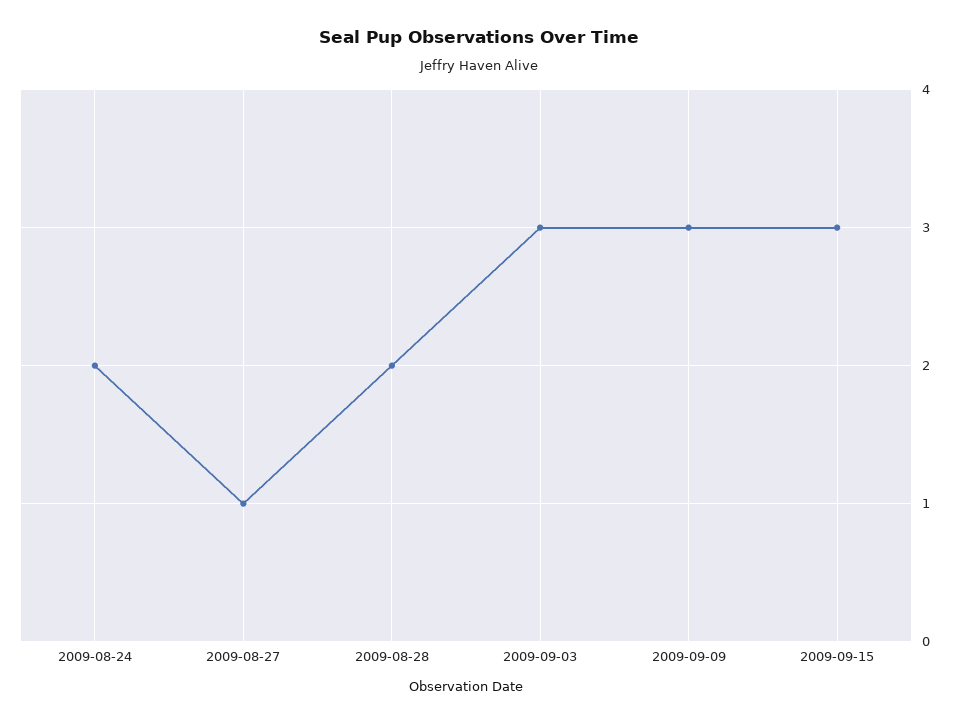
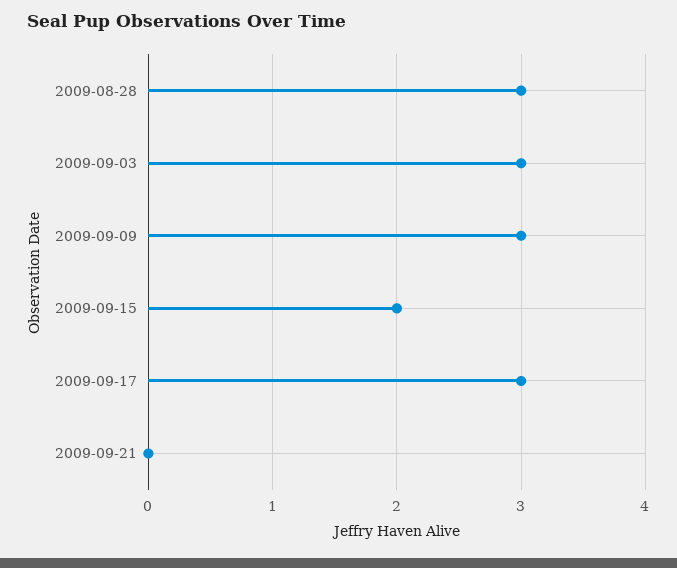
2009-08-24: 2 -> none
2009-08-27: 1 -> none
2009-08-28: 2 -> 3
2009-09-15: 3 -> 2
2009-09-17: none -> 3
2009-09-21: none -> 0

